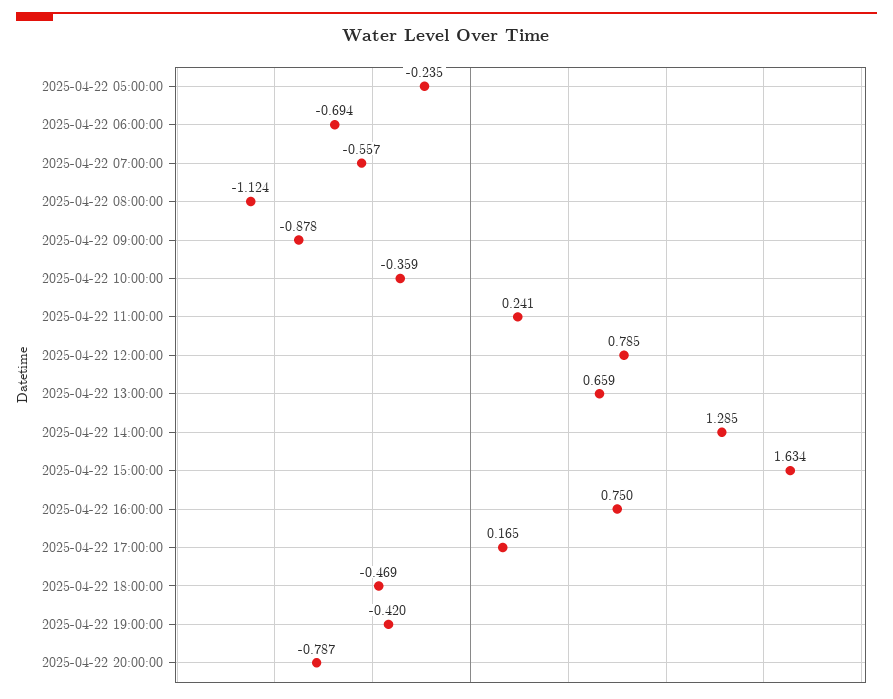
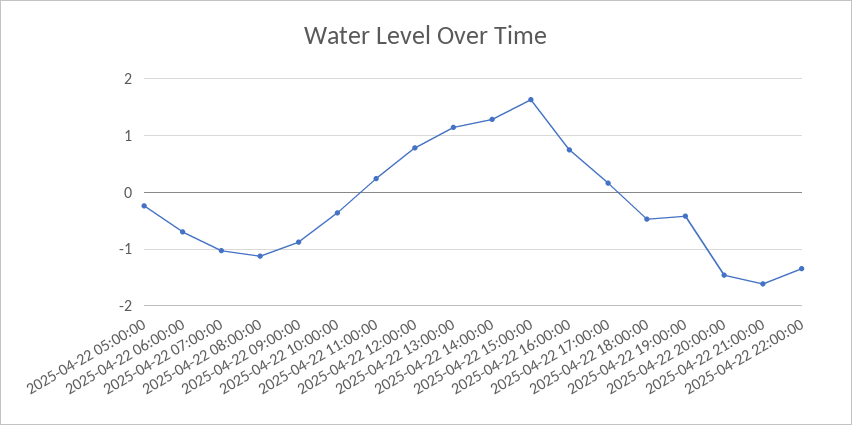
2025-04-22 07:00:00: -0.557 -> -1
2025-04-22 13:00:00: 0.659 -> 1.2
2025-04-22 20:00:00: -0.787 -> -1.4
2025-04-22 21:00:00: none -> -1.6
2025-04-22 22:00:00: none -> -1.4

